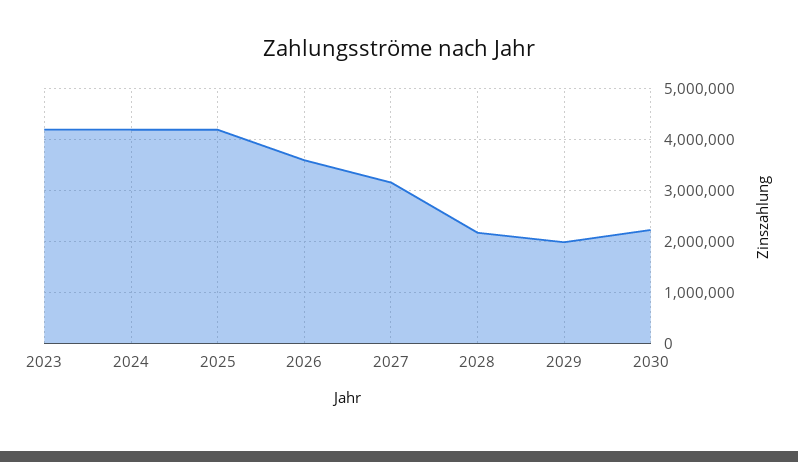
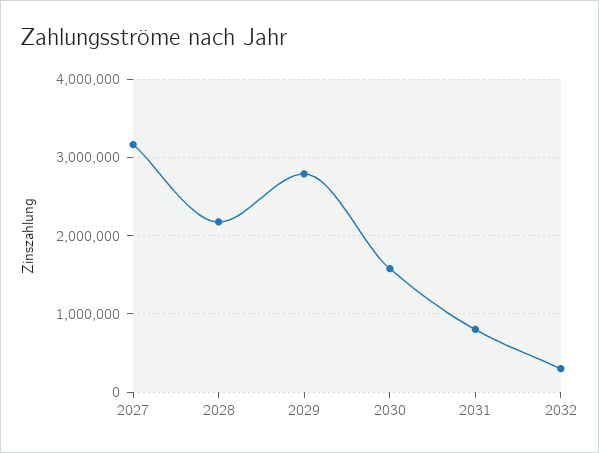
2023: 4200000 -> none
2024: 4200000 -> none
2025: 4200000 -> none
2026: 3600000 -> none
2029: 2000000 -> 2800000
2030: 2200000 -> 1600000
2031: none -> 800000
2032: none -> 300000

